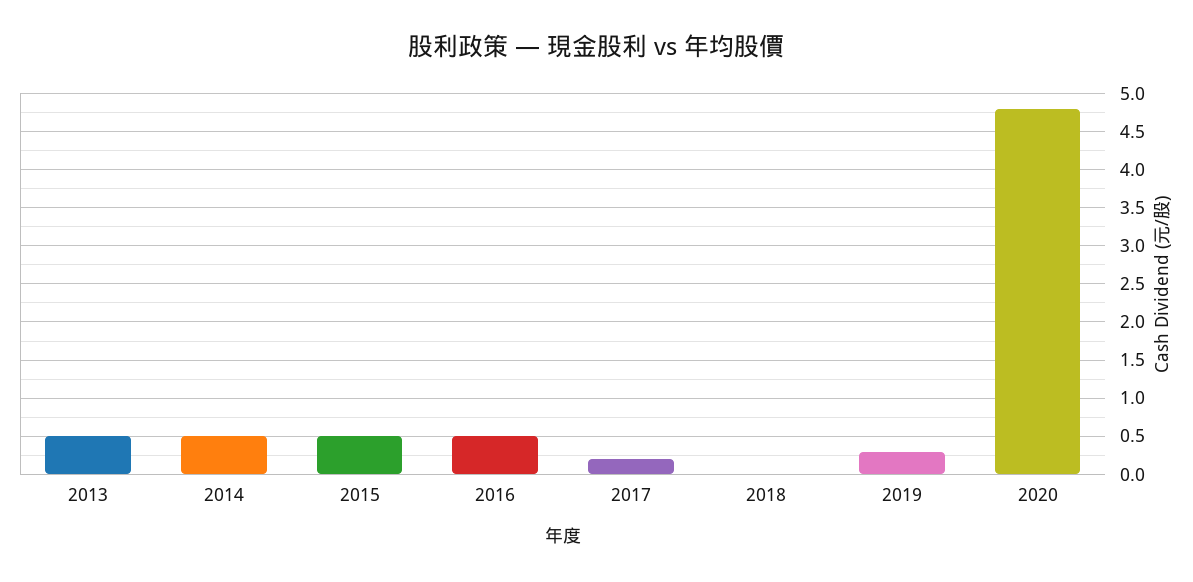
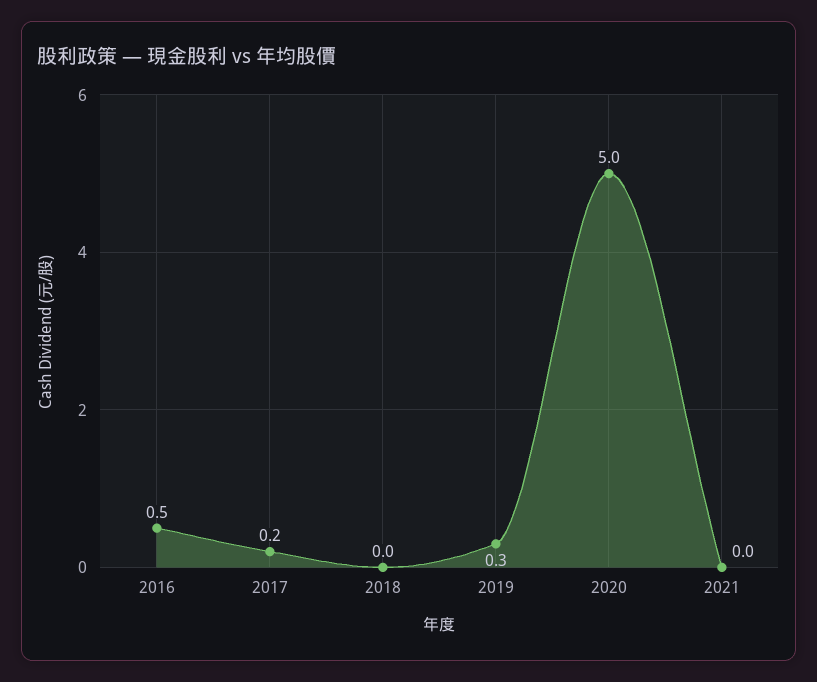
2013: 0.5 -> none
2014: 0.5 -> none
2015: 0.5 -> none
2020: 4.8 -> 5
2021: none -> 0

